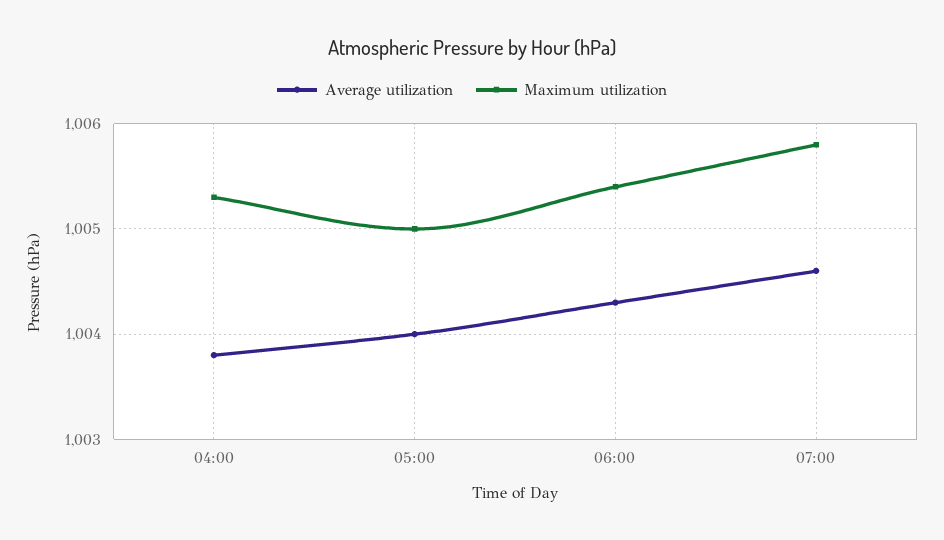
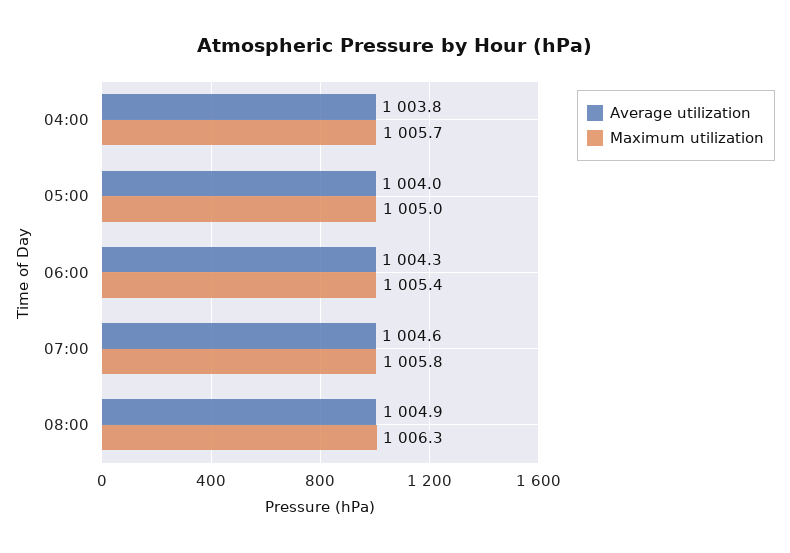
Maximum utilization, 04:00: 1005.3 -> 1005.7
Average utilization, 08:00: none -> 1004.9
Maximum utilization, 08:00: none -> 1006.3

